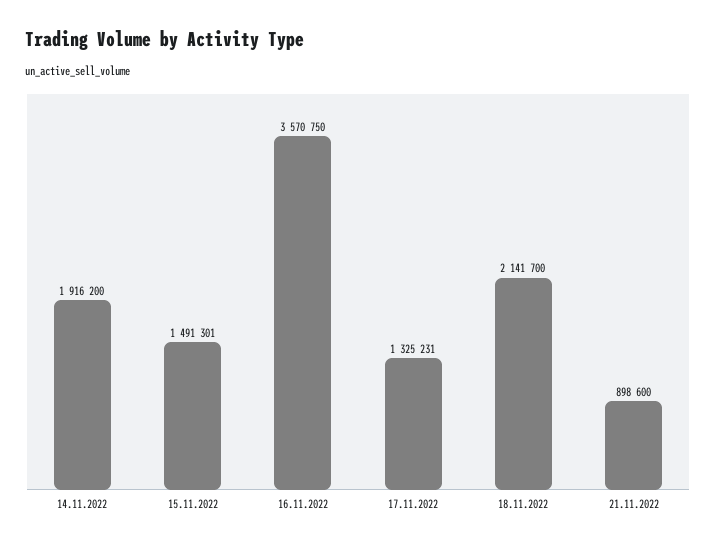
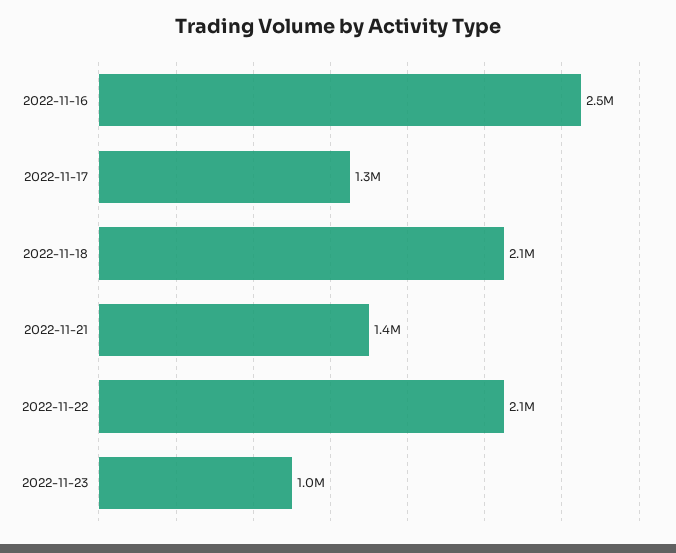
14.11.2022: 1916200 -> none
15.11.2022: 1491301 -> none
16.11.2022: 3570750 -> 2500000
21.11.2022: 898600 -> 1400000
2022-11-22: none -> 2100000
2022-11-23: none -> 1000000

